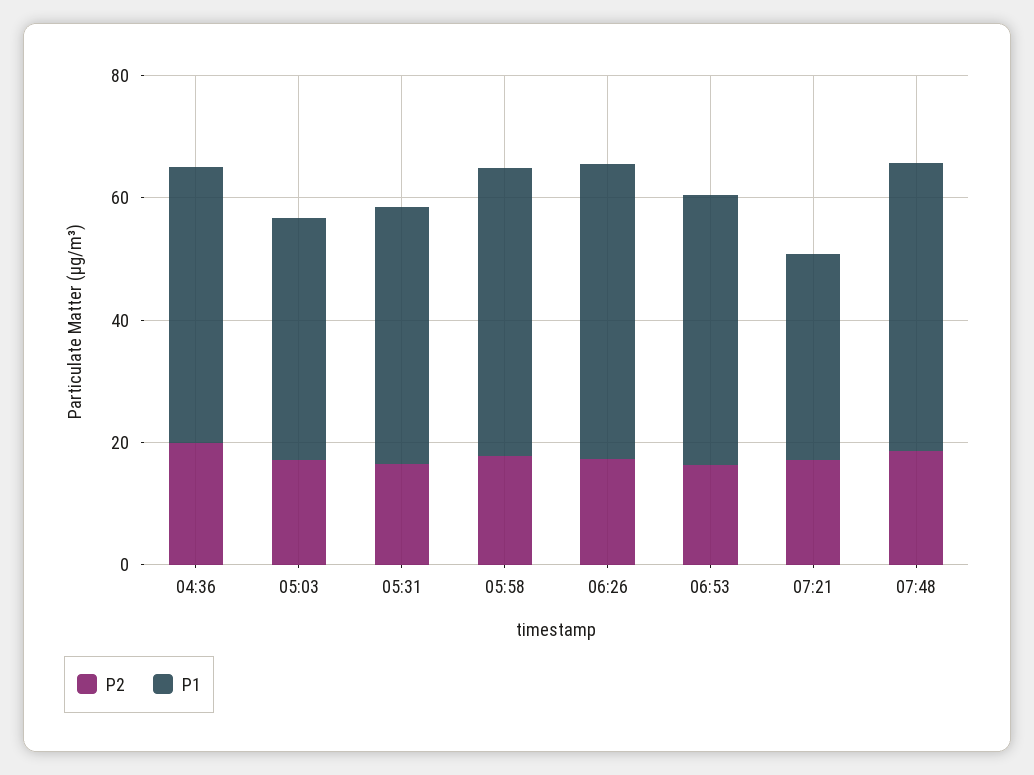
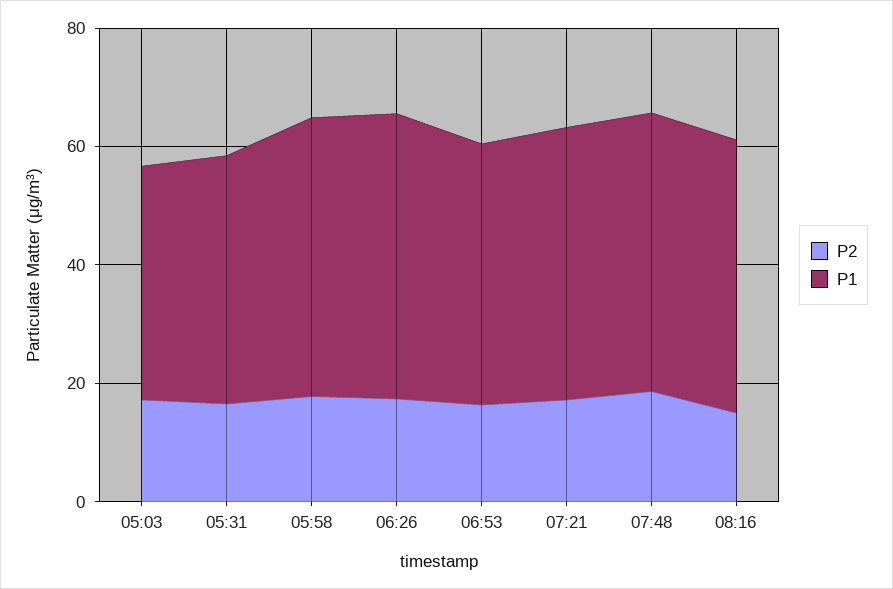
P2, 04:36: 20 -> none
P1, 04:36: 45 -> none
P1, 07:21: 35 -> 45
P2, 08:16: none -> 15
P1, 08:16: none -> 45

